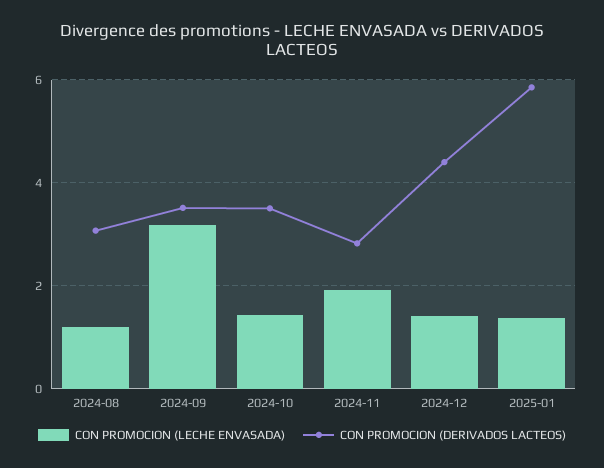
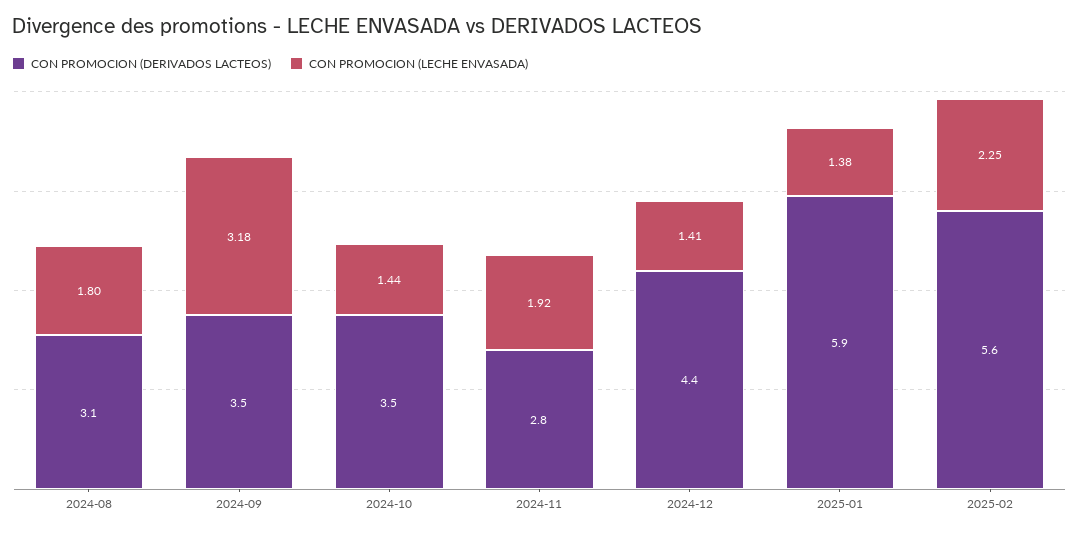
CON PROMOCION (LECHE ENVASADA), 2024-08: 1.2 -> 1.8
CON PROMOCION (DERIVADOS LACTEOS), 2025-02: none -> 5.6
CON PROMOCION (LECHE ENVASADA), 2025-02: none -> 2.25

